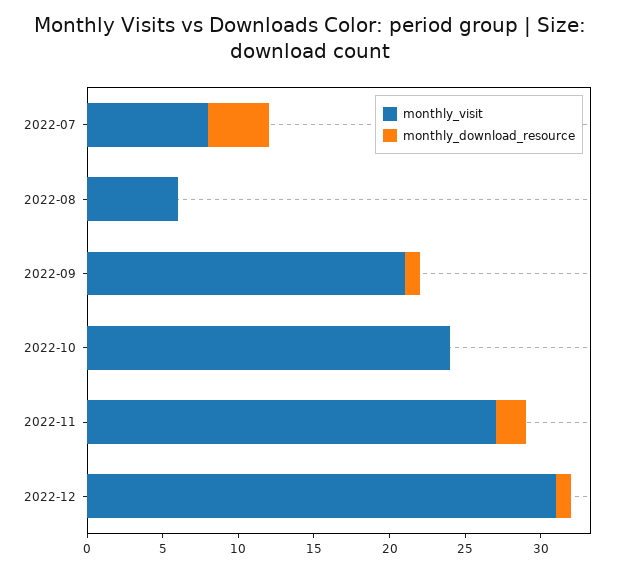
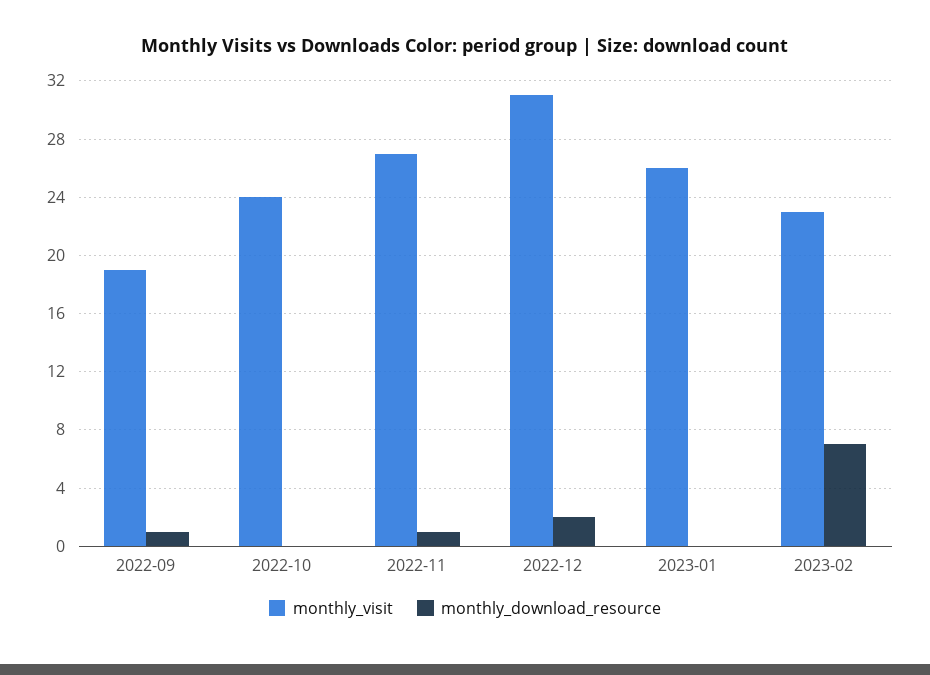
monthly_visit, 2022-07: 8 -> none
monthly_download_resource, 2022-07: 4 -> none
monthly_visit, 2022-08: 6 -> none
monthly_download_resource, 2022-08: 0 -> none
monthly_visit, 2022-09: 21 -> 19
monthly_download_resource, 2022-11: 2 -> 1
monthly_download_resource, 2022-12: 1 -> 2
monthly_visit, 2023-01: none -> 26
monthly_download_resource, 2023-01: none -> 0
monthly_visit, 2023-02: none -> 23
monthly_download_resource, 2023-02: none -> 7

